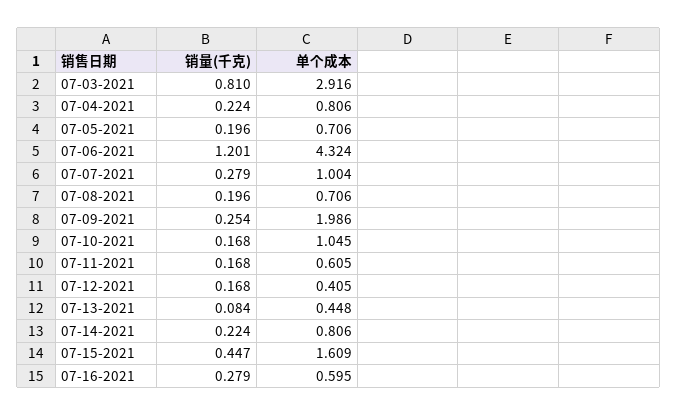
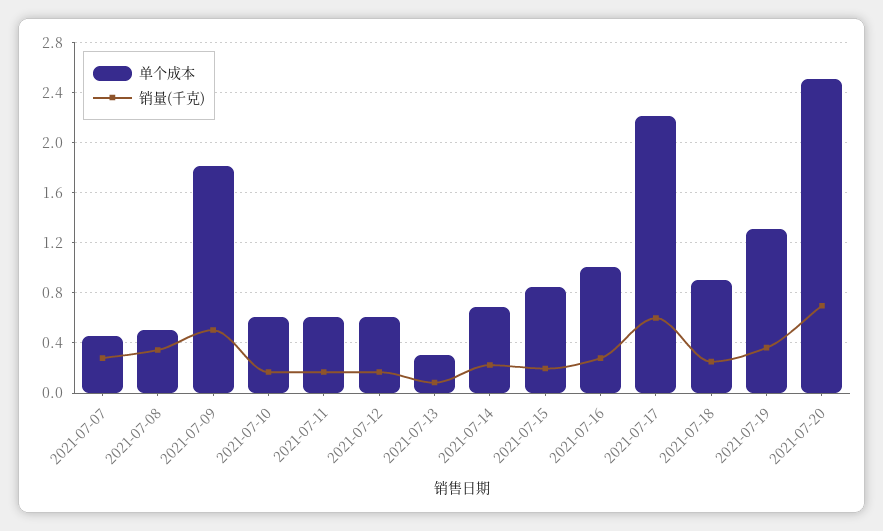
销量(千克), 07-03-2021: 0.81 -> none
单个成本, 07-03-2021: 2.916 -> none
销量(千克), 07-04-2021: 0.224 -> none
单个成本, 07-04-2021: 0.806 -> none
销量(千克), 07-05-2021: 0.196 -> none
单个成本, 07-05-2021: 0.706 -> none
销量(千克), 07-06-2021: 1.201 -> none
单个成本, 07-06-2021: 4.324 -> none
单个成本, 07-07-2021: 1.004 -> 0.45
销量(千克), 07-08-2021: 0.196 -> 0.35
单个成本, 07-08-2021: 0.706 -> 0.5
销量(千克), 07-09-2021: 0.254 -> 0.5
单个成本, 07-09-2021: 1.986 -> 1.8
单个成本, 07-10-2021: 1.045 -> 0.6
单个成本, 07-12-2021: 0.405 -> 0.6
单个成本, 07-13-2021: 0.448 -> 0.3
单个成本, 07-14-2021: 0.806 -> 0.7
销量(千克), 07-15-2021: 0.447 -> 0.2
单个成本, 07-15-2021: 1.609 -> 0.85
单个成本, 07-16-2021: 0.595 -> 1
单个成本, 2021-07-17: none -> 2.2
销量(千克), 2021-07-17: none -> 0.6
单个成本, 2021-07-18: none -> 0.9
销量(千克), 2021-07-18: none -> 0.25
单个成本, 2021-07-19: none -> 1.3
销量(千克), 2021-07-19: none -> 0.35
单个成本, 2021-07-20: none -> 2.5
销量(千克), 2021-07-20: none -> 0.7

